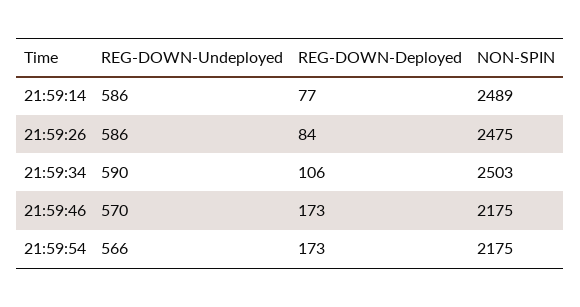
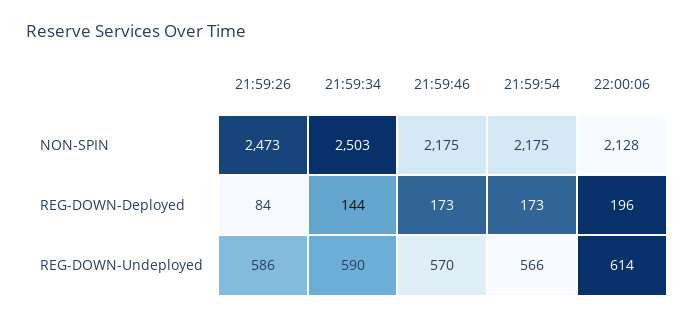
REG-DOWN-Undeployed, 21:59:14: 586 -> none
REG-DOWN-Deployed, 21:59:14: 77 -> none
NON-SPIN, 21:59:14: 2489 -> none
NON-SPIN, 21:59:26: 2475 -> 2473
REG-DOWN-Deployed, 21:59:34: 106 -> 144
NON-SPIN, 22:00:06: none -> 2128
REG-DOWN-Deployed, 22:00:06: none -> 196
REG-DOWN-Undeployed, 22:00:06: none -> 614

